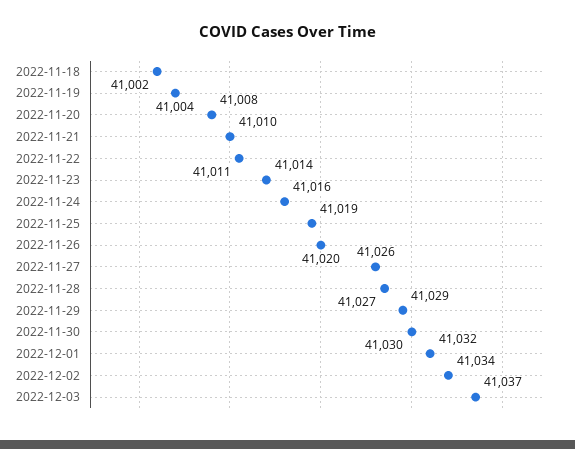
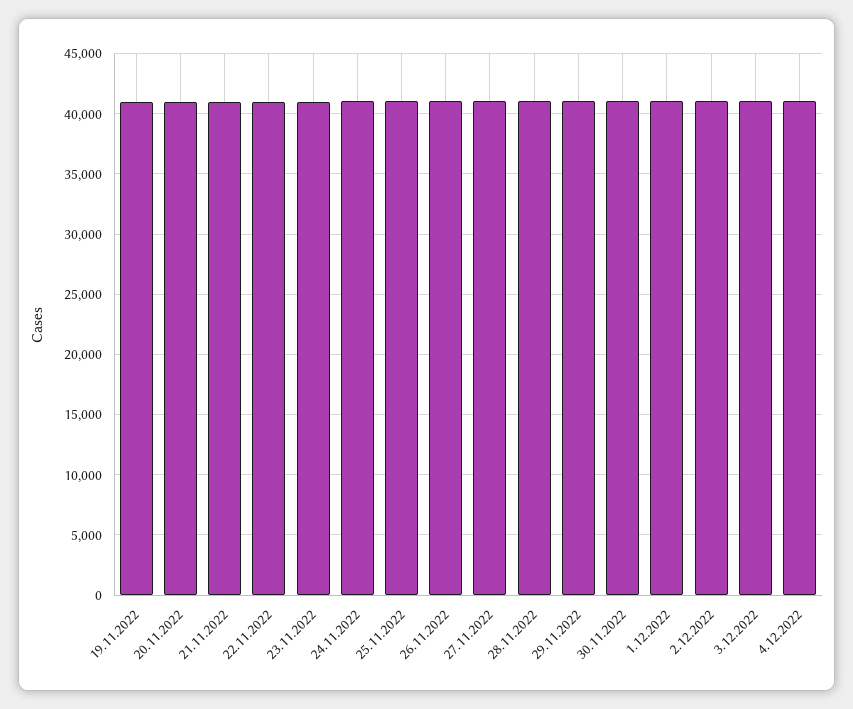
2022-11-18: 41002 -> none
4.12.2022: none -> 41000

